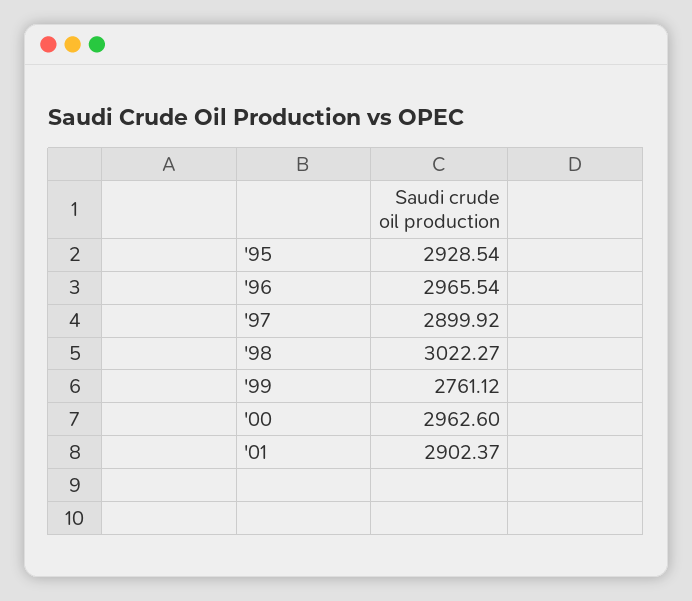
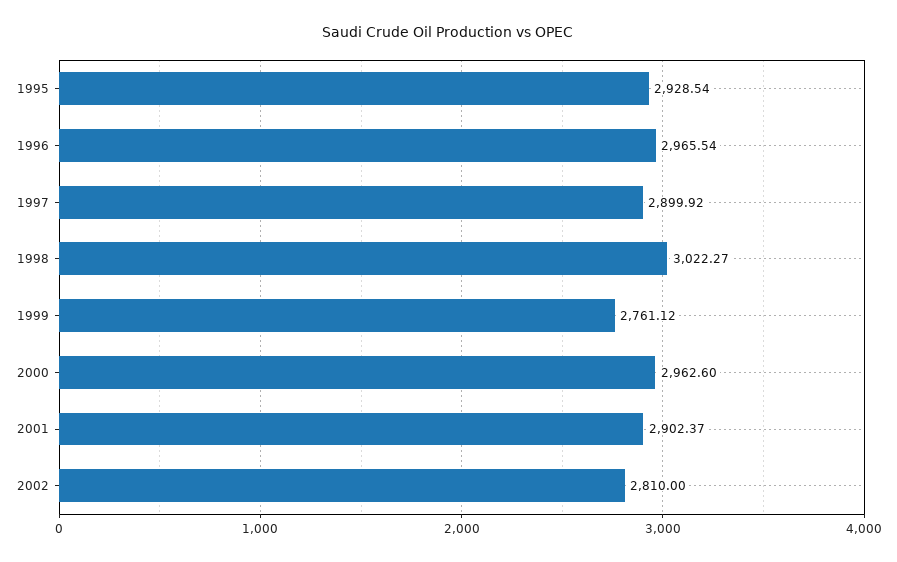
2002: none -> 2810

